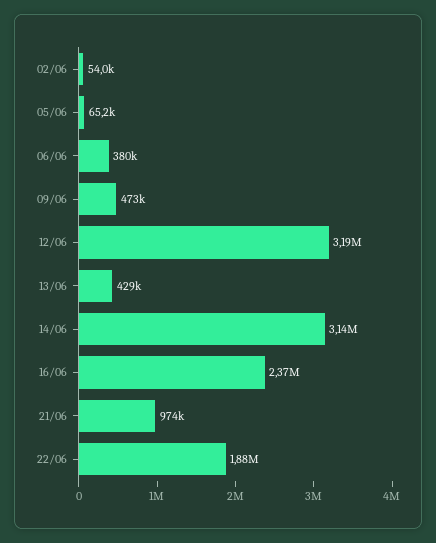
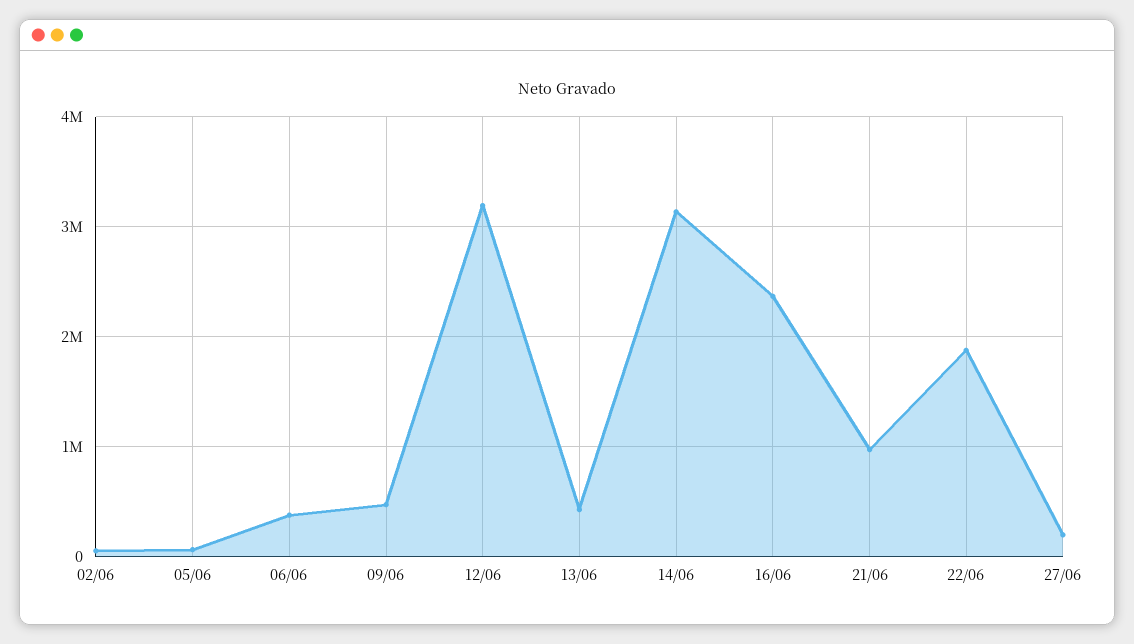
27/06: none -> 200000

